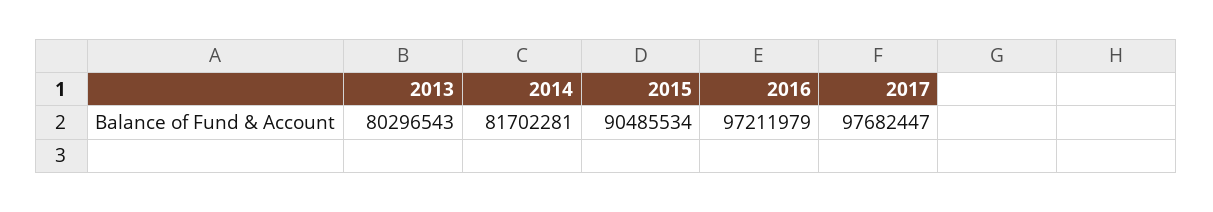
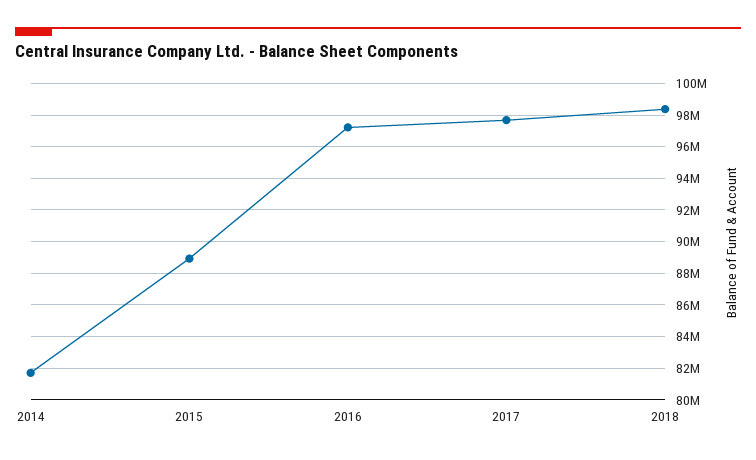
2013: 80296543 -> none
2015: 90485534 -> 89000000
2018: none -> 98500000

